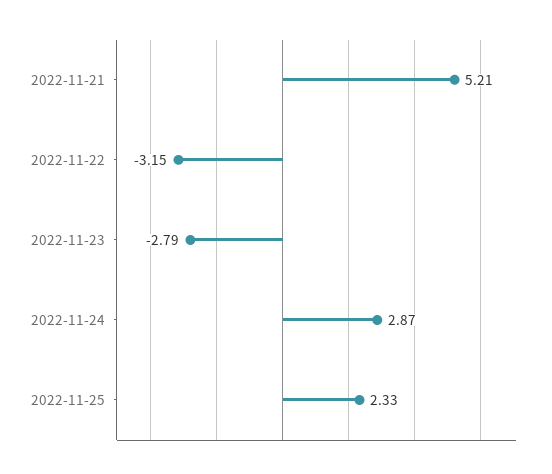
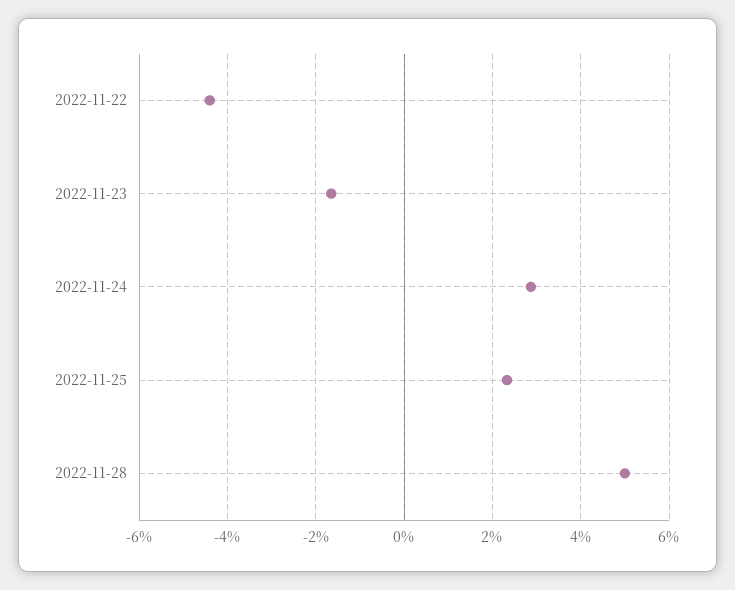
2022-11-21: 5.21 -> none
2022-11-22: -3.15 -> -4.4
2022-11-23: -2.79 -> -1.6
2022-11-28: none -> 5

